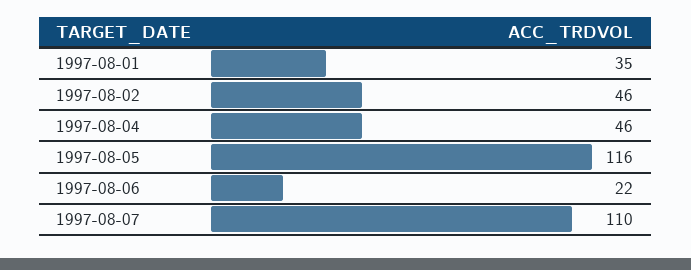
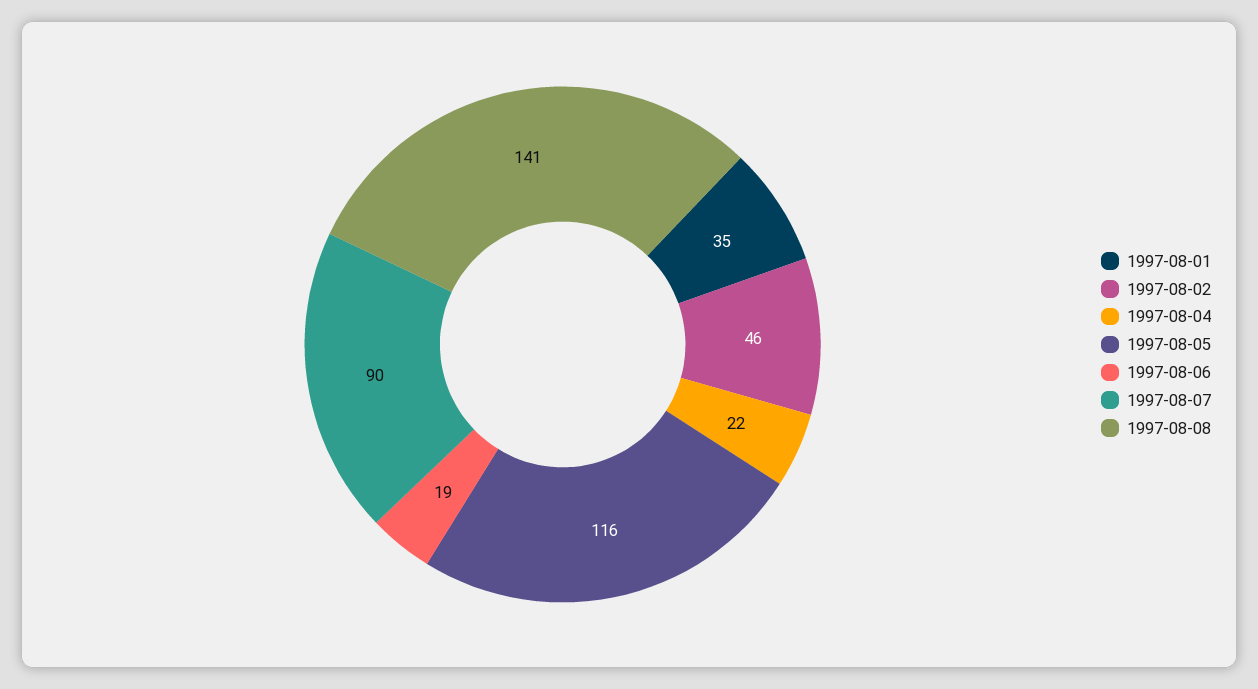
1997-08-04: 46 -> 22
1997-08-06: 22 -> 19
1997-08-07: 110 -> 90
1997-08-08: none -> 141

